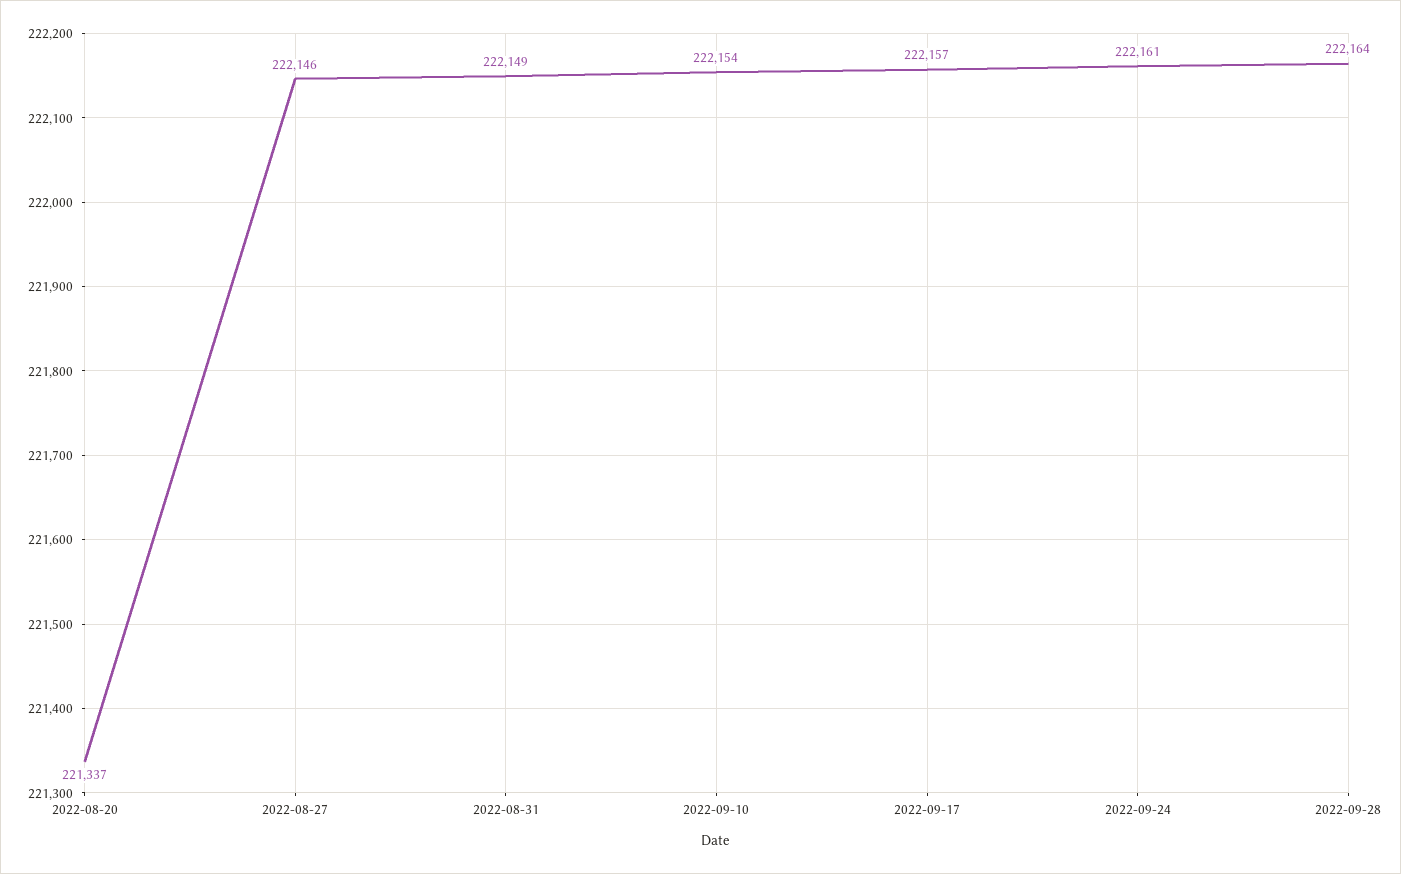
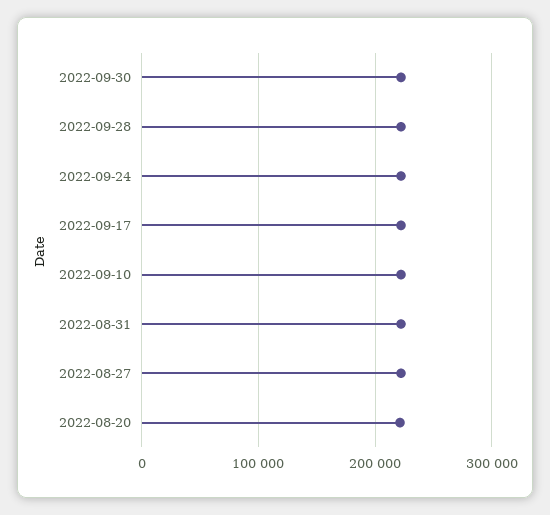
2022-09-30: none -> 220000

